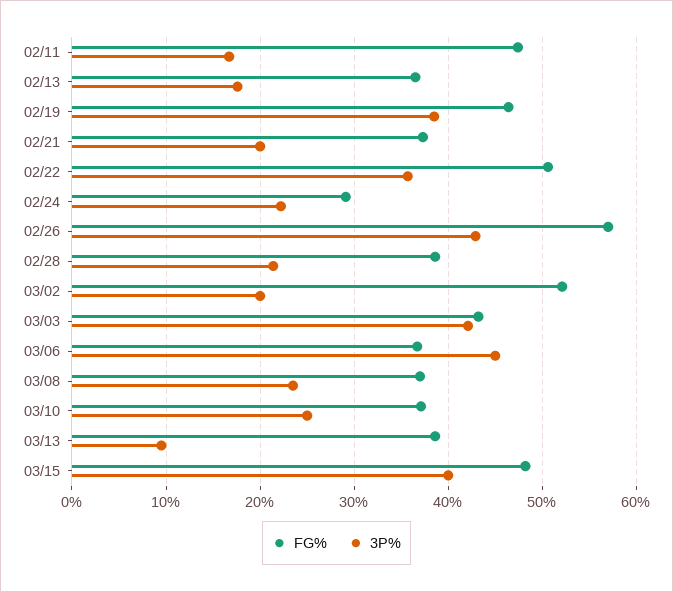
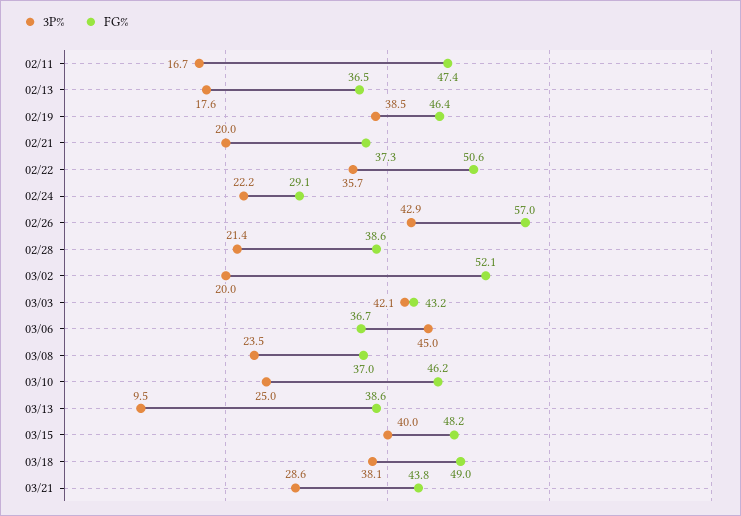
FG%, 03/10: 37 -> 46.2
3P%, 03/18: none -> 38.1
FG%, 03/18: none -> 49
3P%, 03/21: none -> 28.6
FG%, 03/21: none -> 43.8

